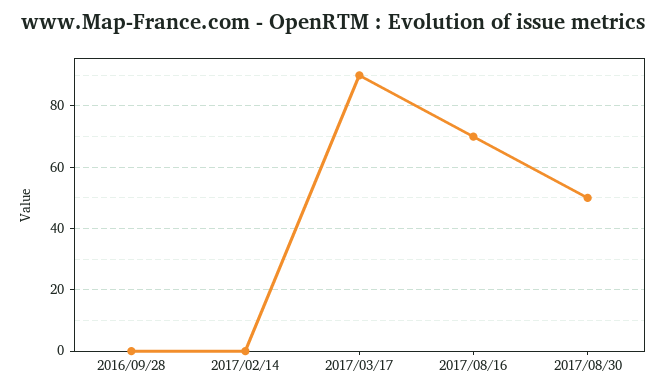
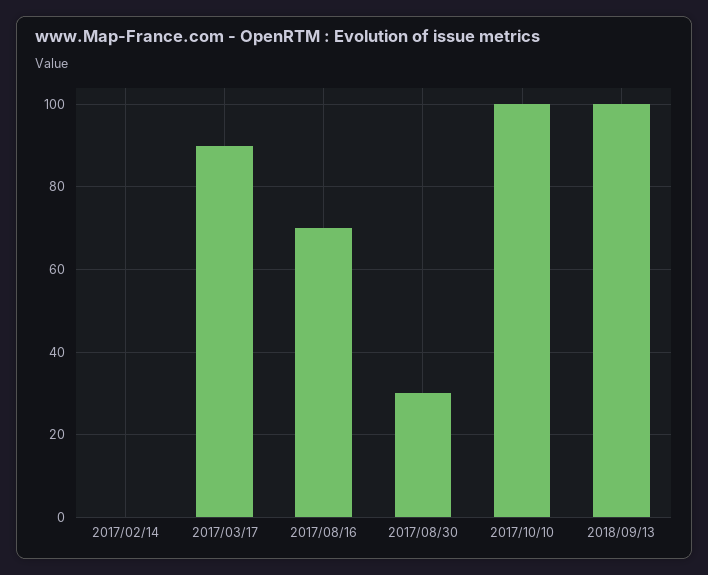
2016/09/28: 0 -> none
2017/08/30: 50 -> 30
2017/10/10: none -> 100
2018/09/13: none -> 100

